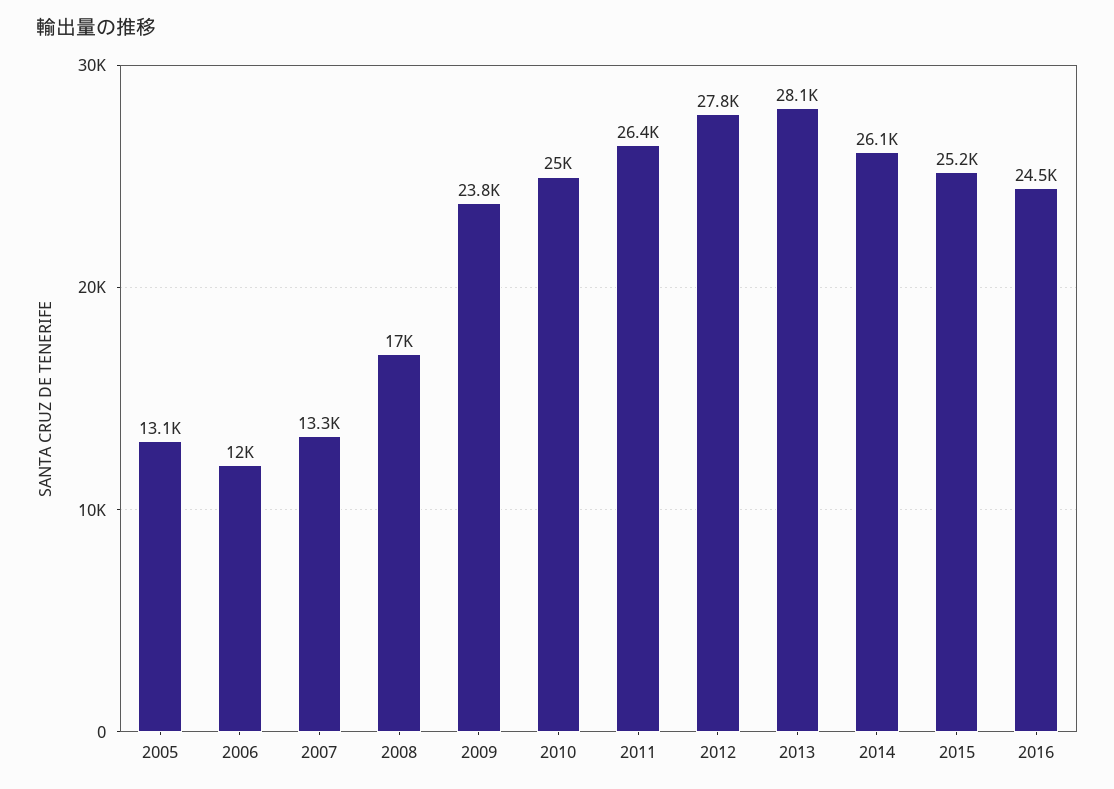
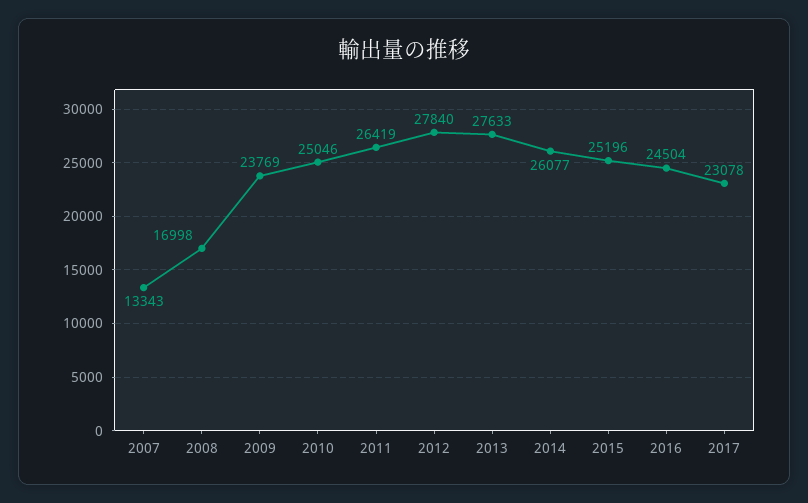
2005: 13100 -> none
2006: 12000 -> none
2013: 28100 -> 27633
2017: none -> 23078

